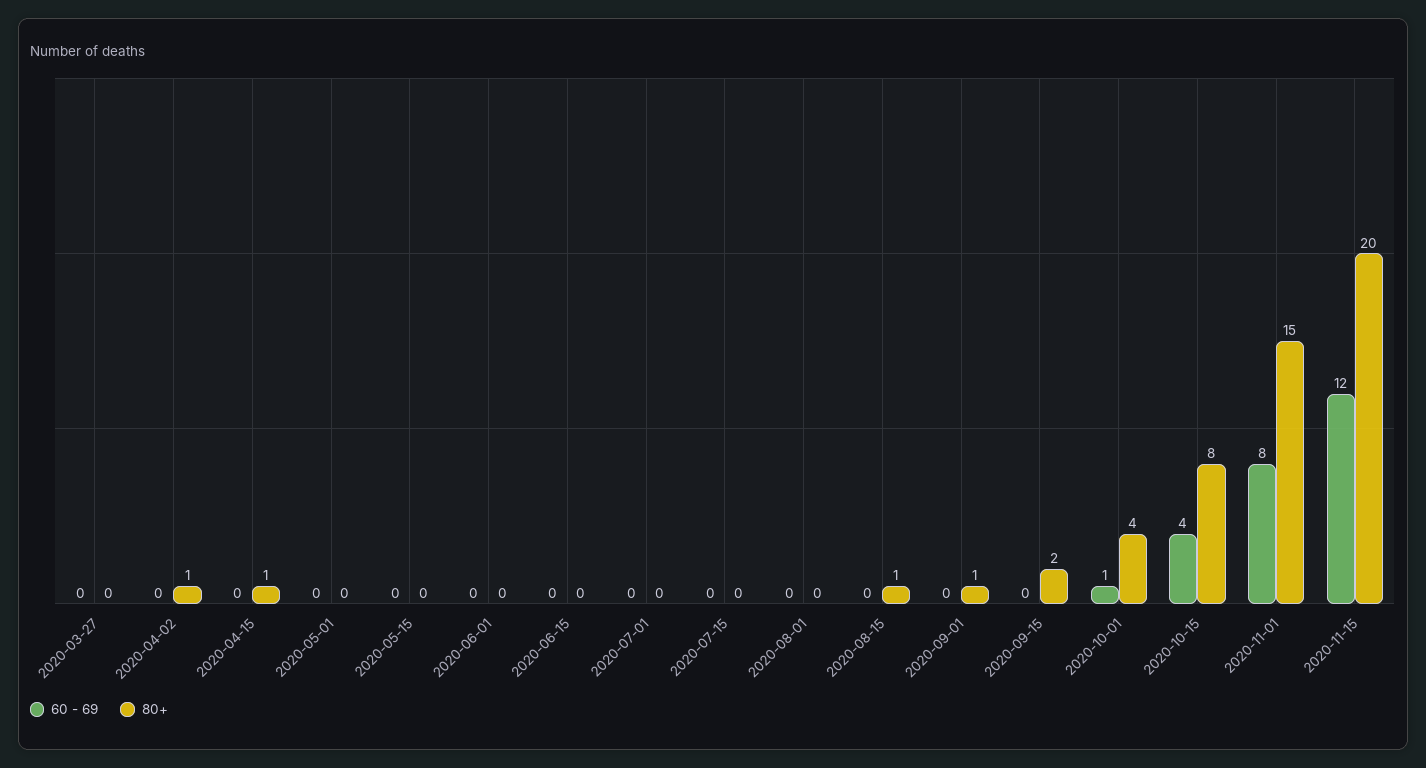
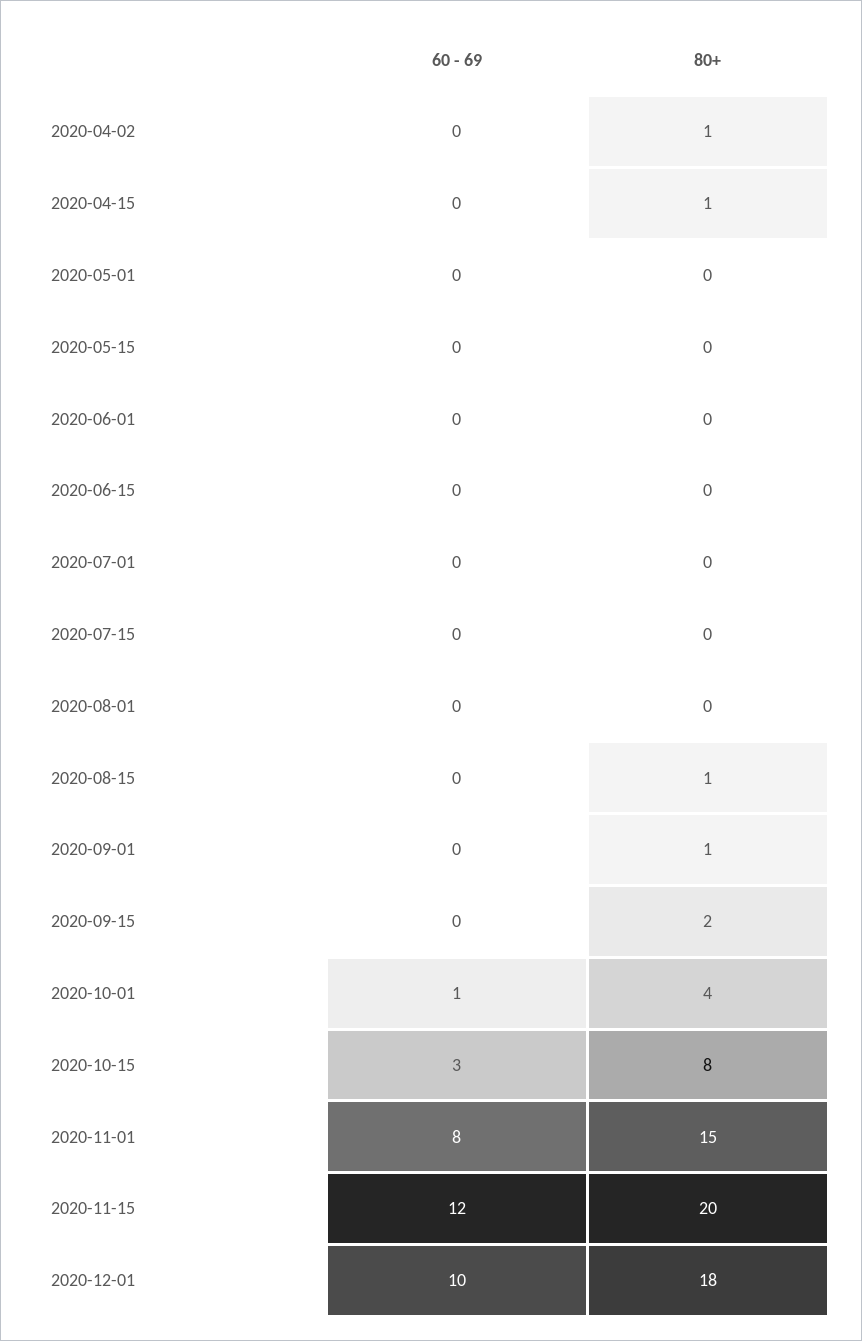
60 - 69, 2020-03-27: 0 -> none
80+, 2020-03-27: 0 -> none
60 - 69, 2020-10-15: 4 -> 3
60 - 69, 2020-12-01: none -> 10
80+, 2020-12-01: none -> 18

